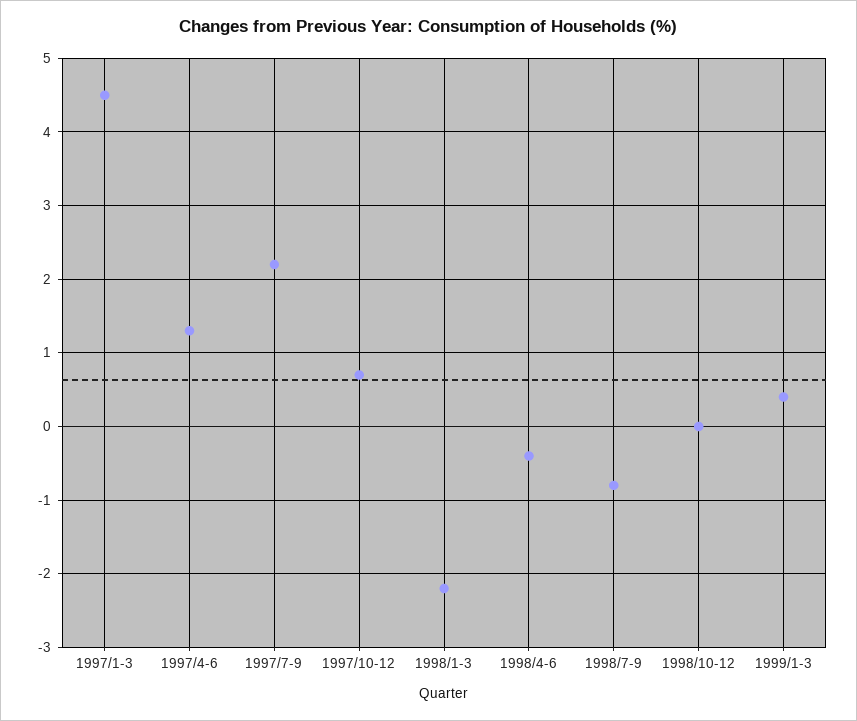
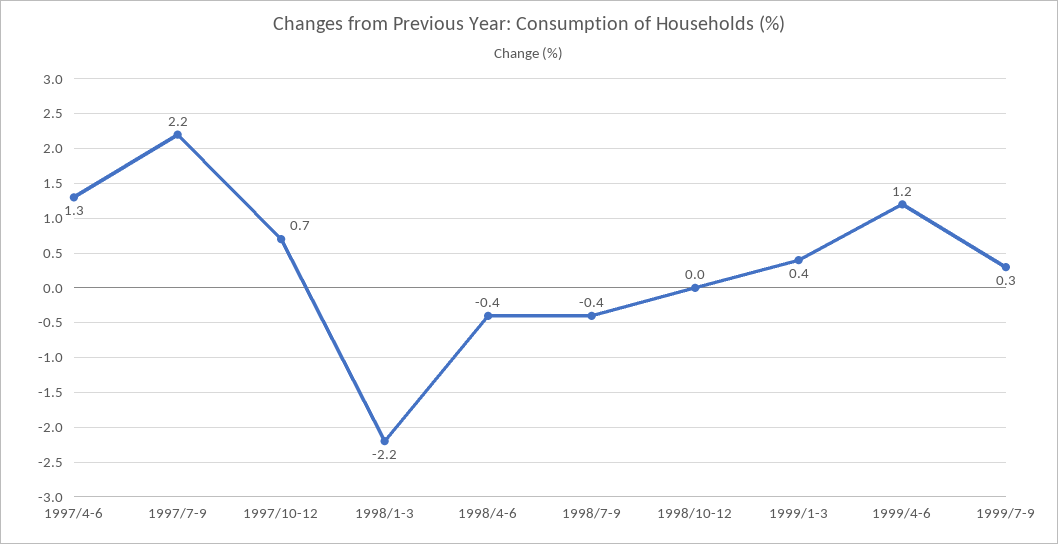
1997/1-3: 4.5 -> none
1998/7-9: -0.8 -> -0.4
1999/4-6: none -> 1.2
1999/7-9: none -> 0.3

